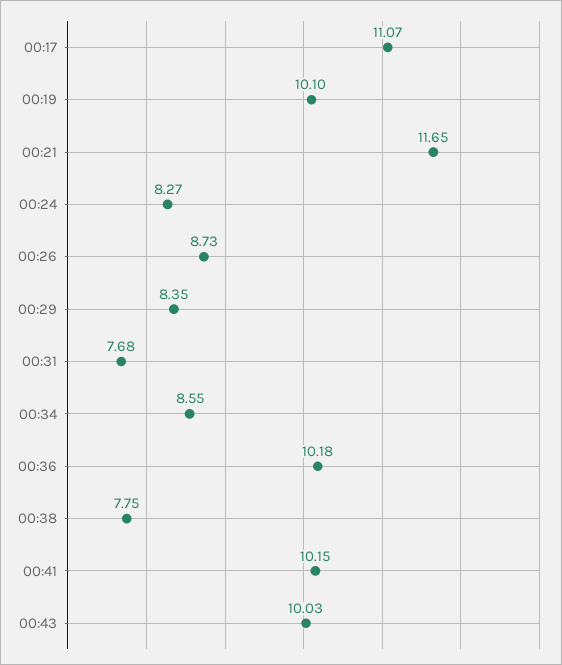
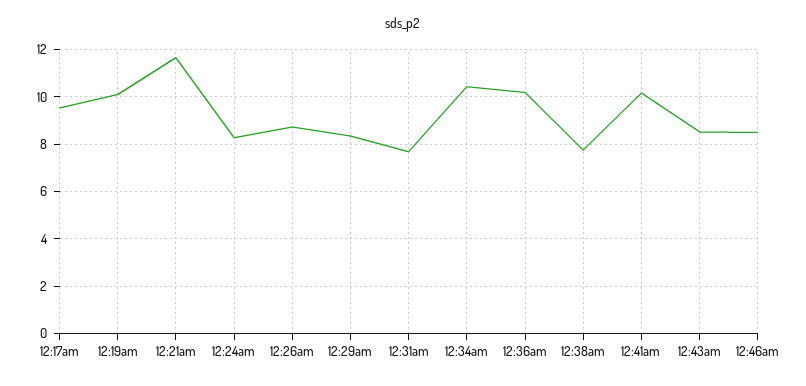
00:17: 11.07 -> 9.5
00:34: 8.55 -> 10.5
00:43: 10.03 -> 8.5
12:46am: none -> 8.5

